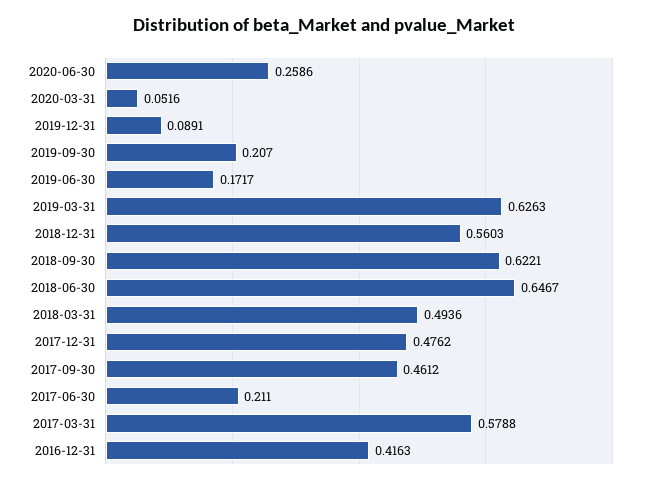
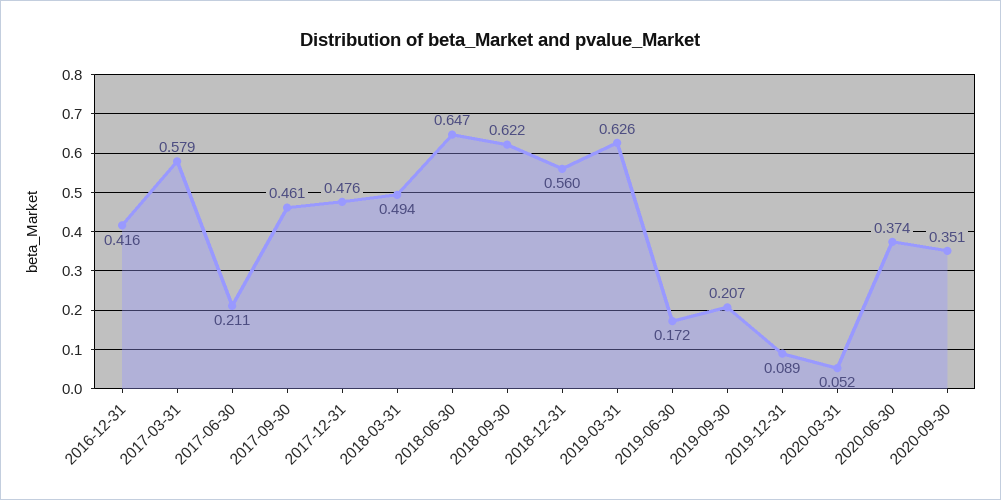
2020-06-30: 0.2586 -> 0.374
2020-09-30: none -> 0.351

